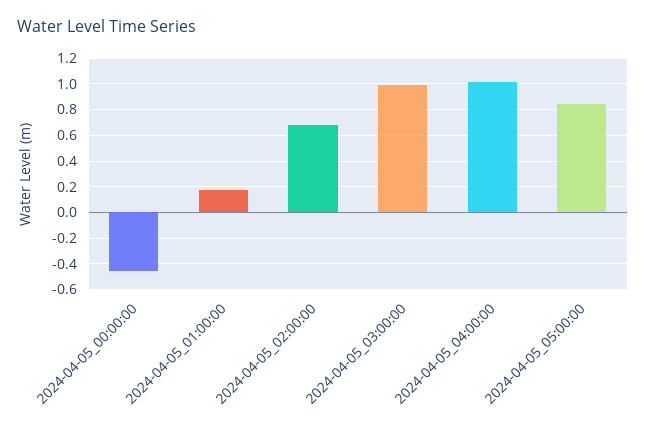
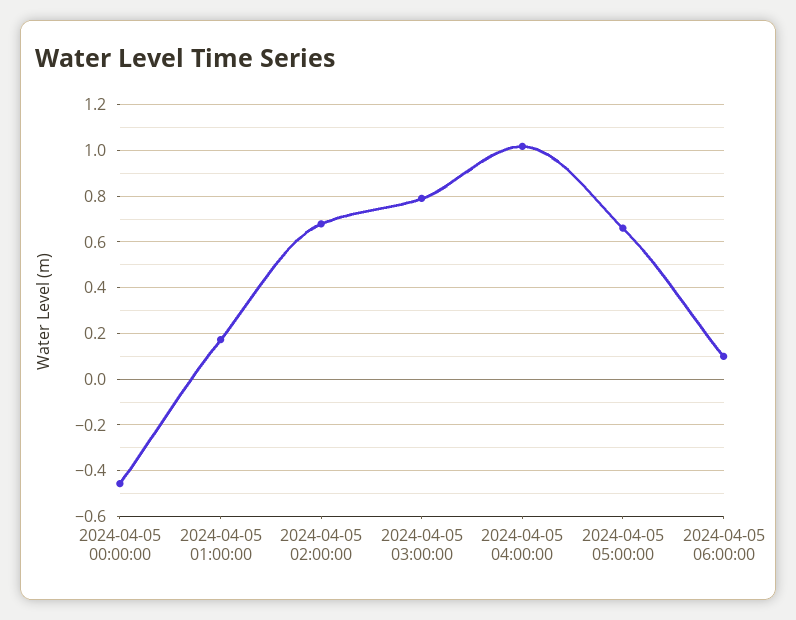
2024-04-05_03:00:00: 1 -> 0.8
2024-04-05_05:00:00: 0.85 -> 0.65
2024-04-05 06:00:00: none -> 0.1

